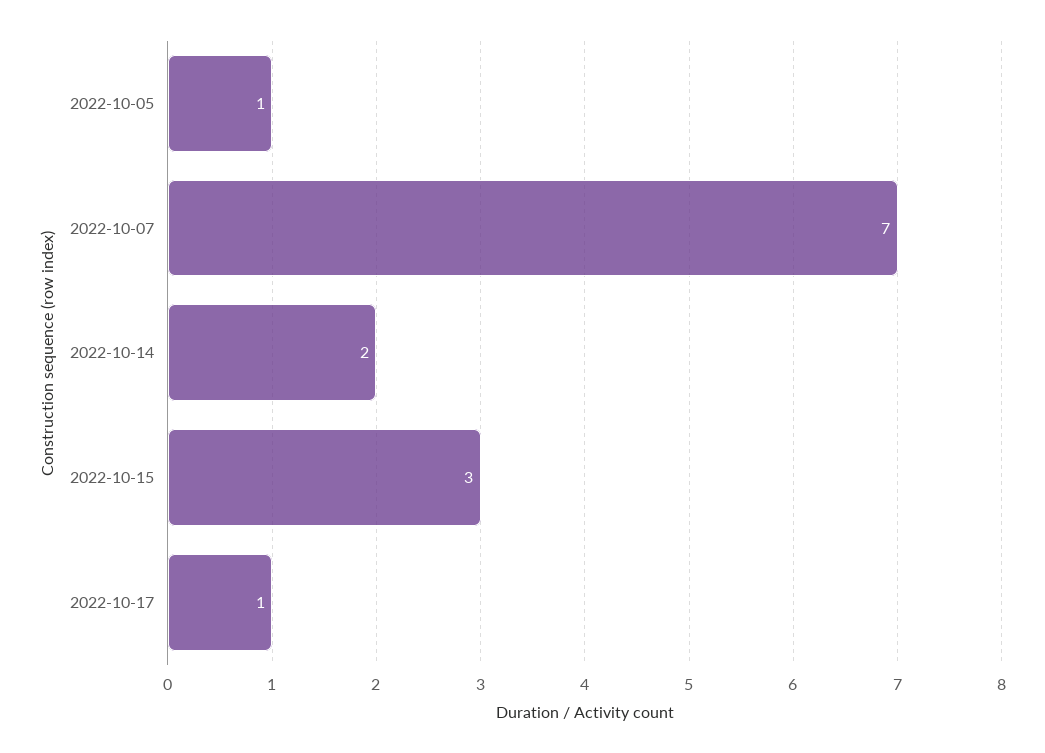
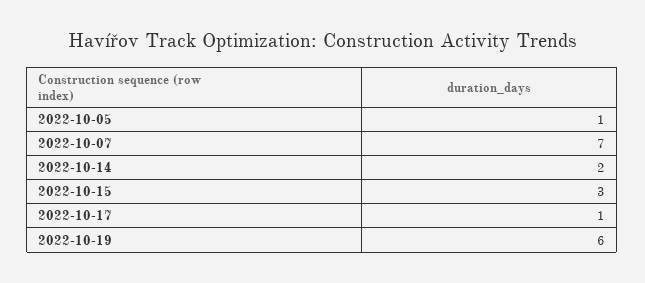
2022-10-19: none -> 6

